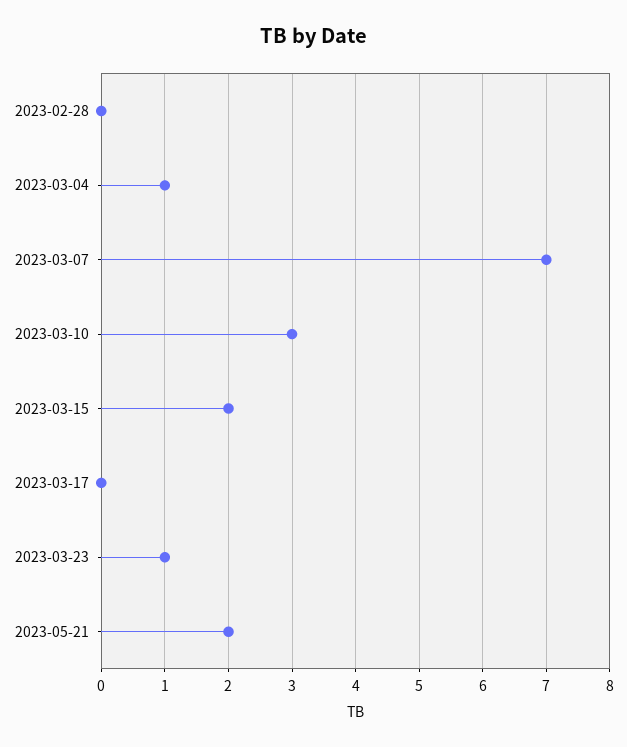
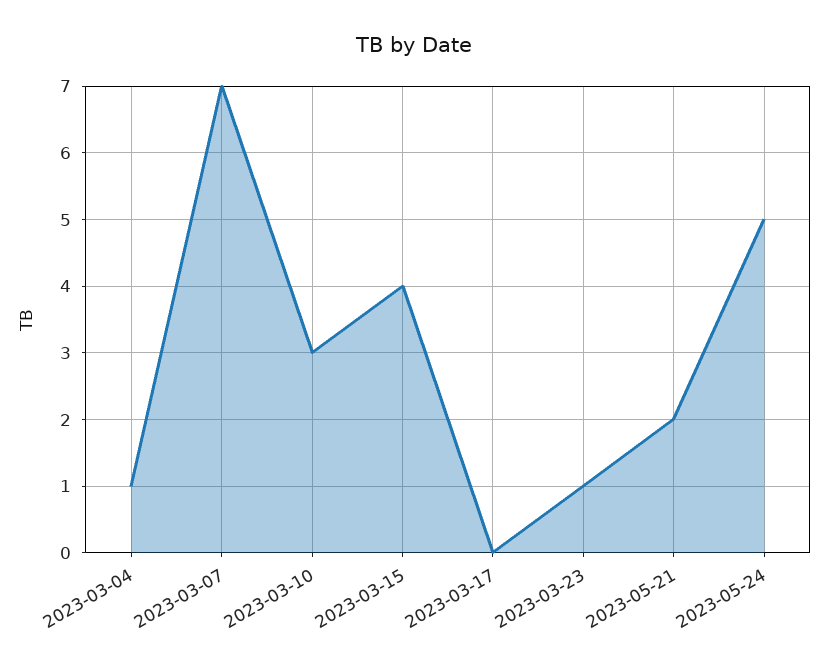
2023-02-28: 0 -> none
2023-03-15: 2 -> 4
2023-05-24: none -> 5

